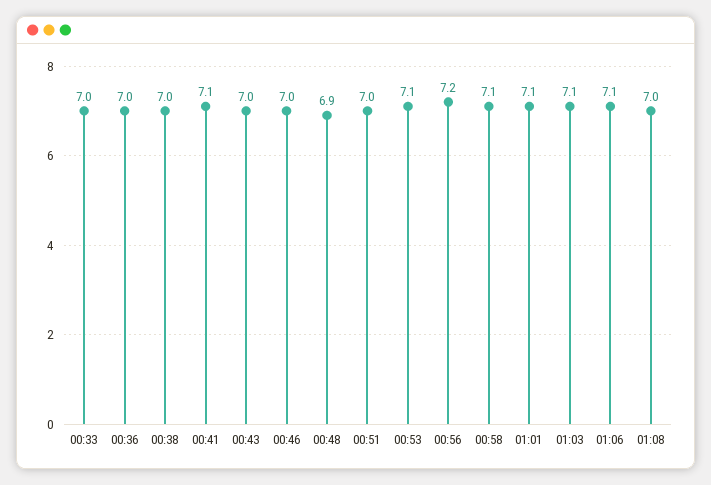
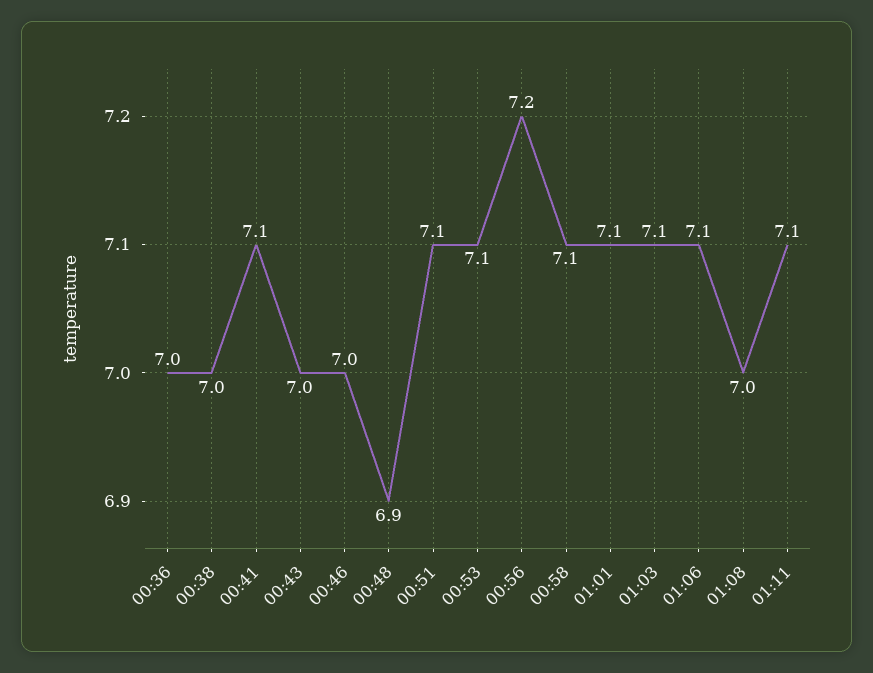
00:33: 7 -> none
00:51: 7 -> 7.1
01:11: none -> 7.1

